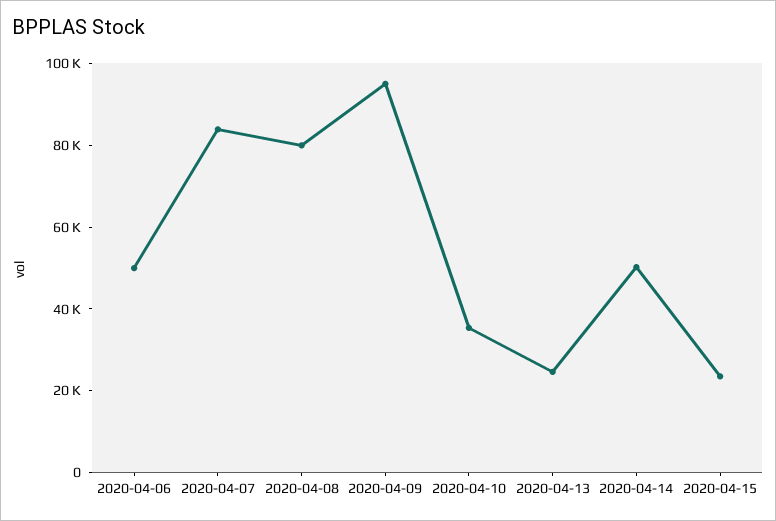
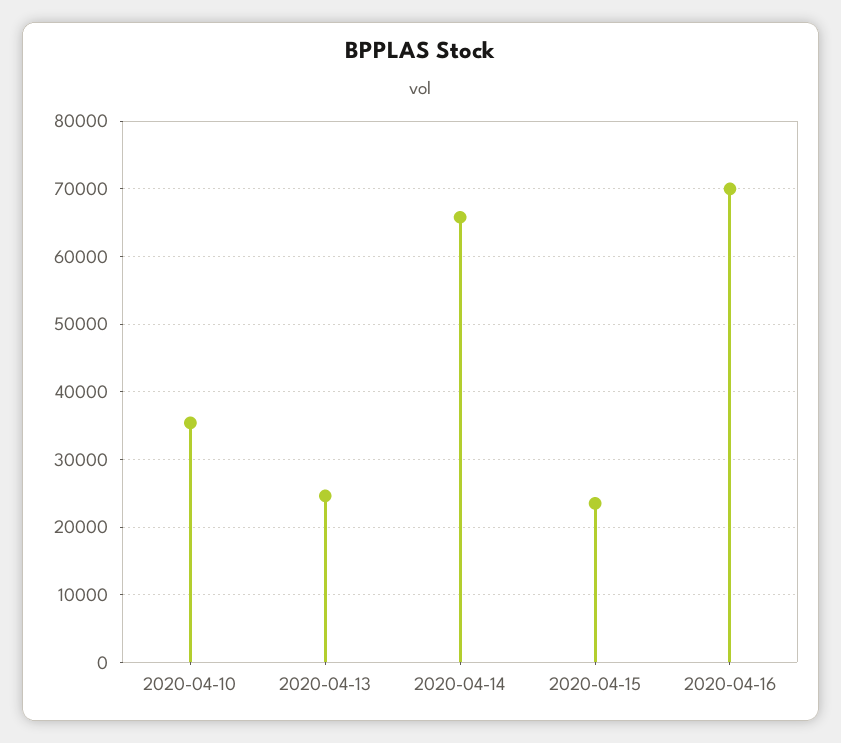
2020-04-06: 50000 -> none
2020-04-07: 85000 -> none
2020-04-08: 80000 -> none
2020-04-09: 95000 -> none
2020-04-14: 50000 -> 66000
2020-04-16: none -> 70000

